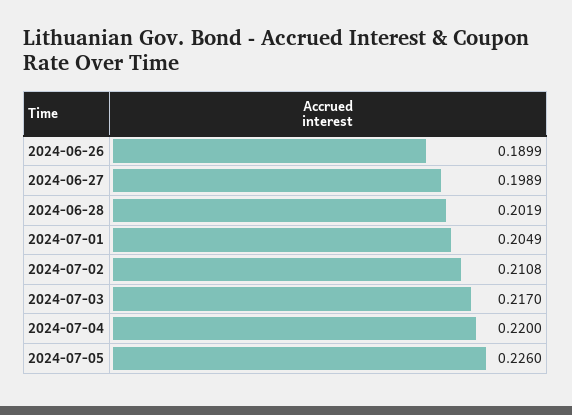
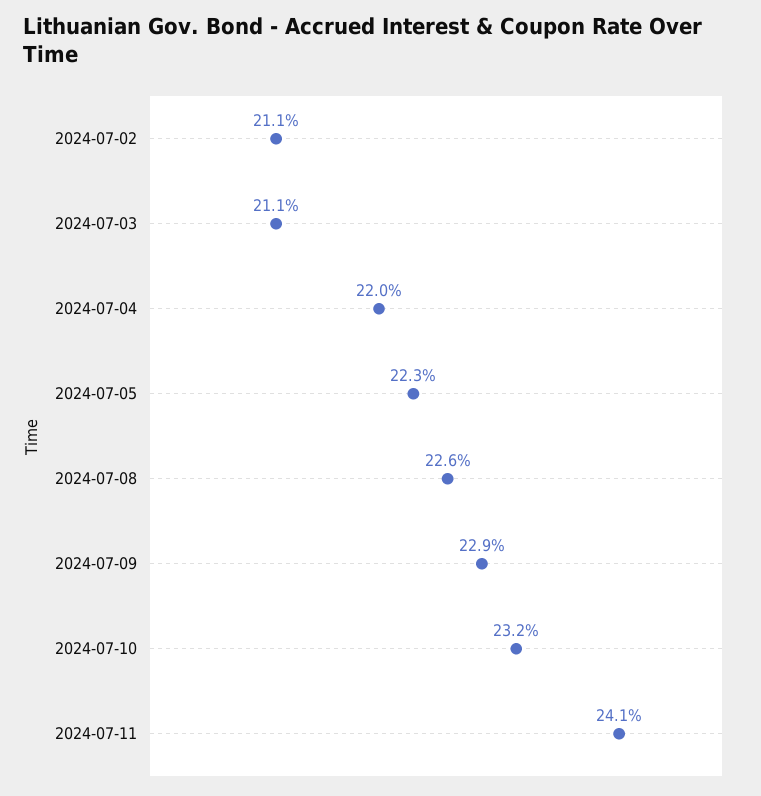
2024-06-26: 0.1899 -> none
2024-06-27: 0.1989 -> none
2024-06-28: 0.2019 -> none
2024-07-01: 0.2049 -> none
2024-07-03: 0.217 -> 0.211
2024-07-05: 0.226 -> 0.223
2024-07-08: none -> 0.226
2024-07-09: none -> 0.229
2024-07-10: none -> 0.232
2024-07-11: none -> 0.241

